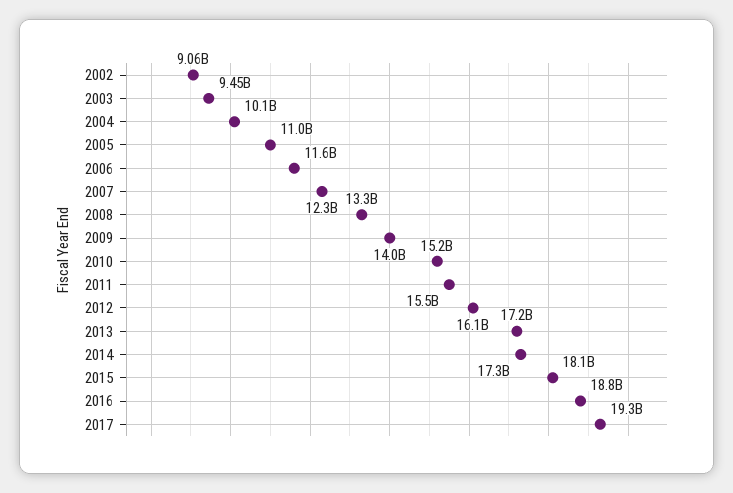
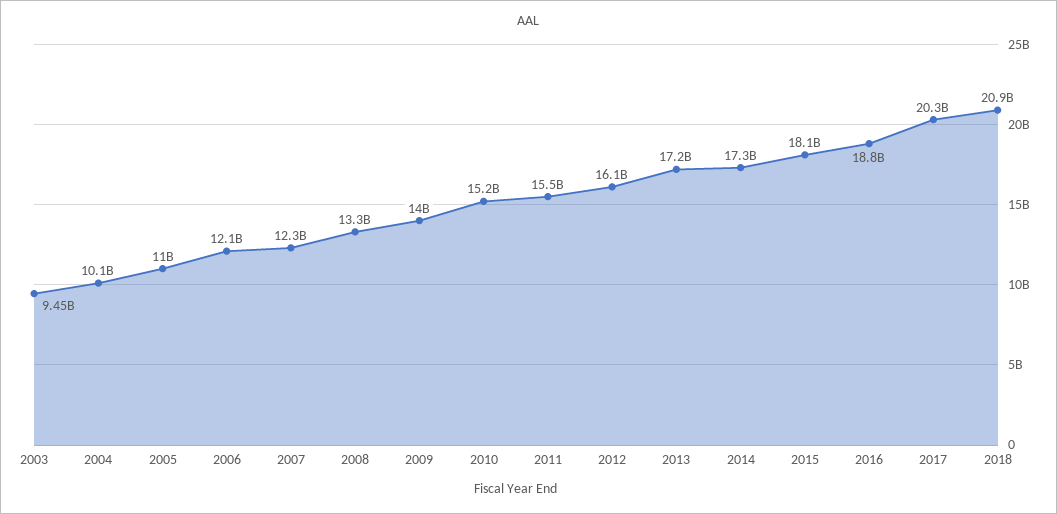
2002: 9060000000 -> none
2006: 11600000000 -> 12100000000
2017: 19300000000 -> 20300000000
2018: none -> 20900000000

